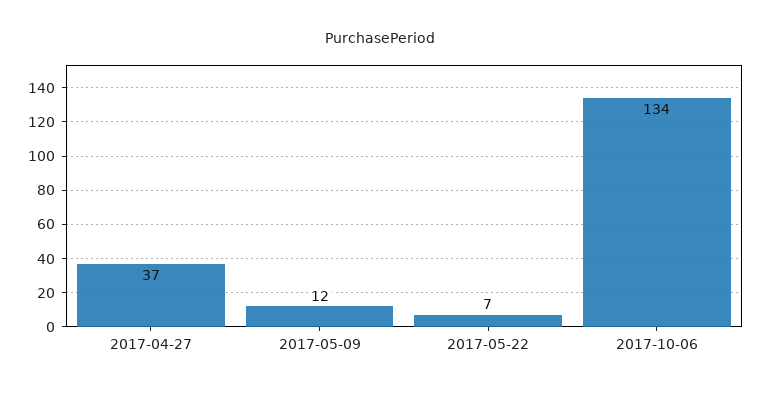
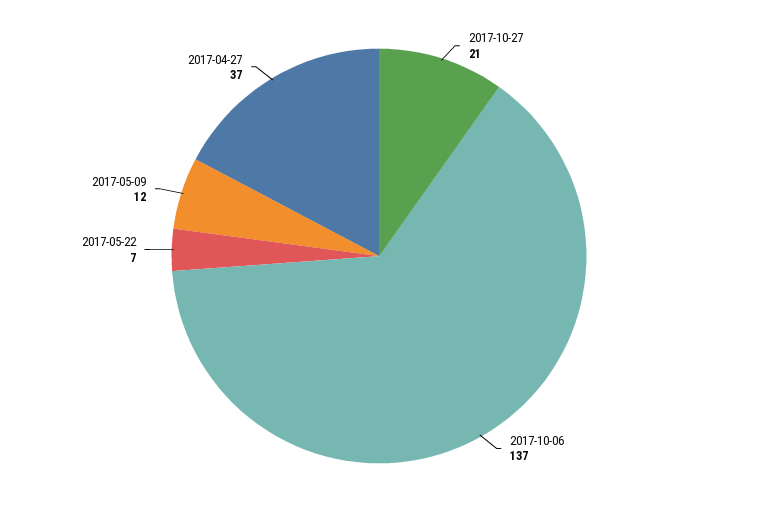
2017-10-06: 134 -> 137
2017-10-27: none -> 21

